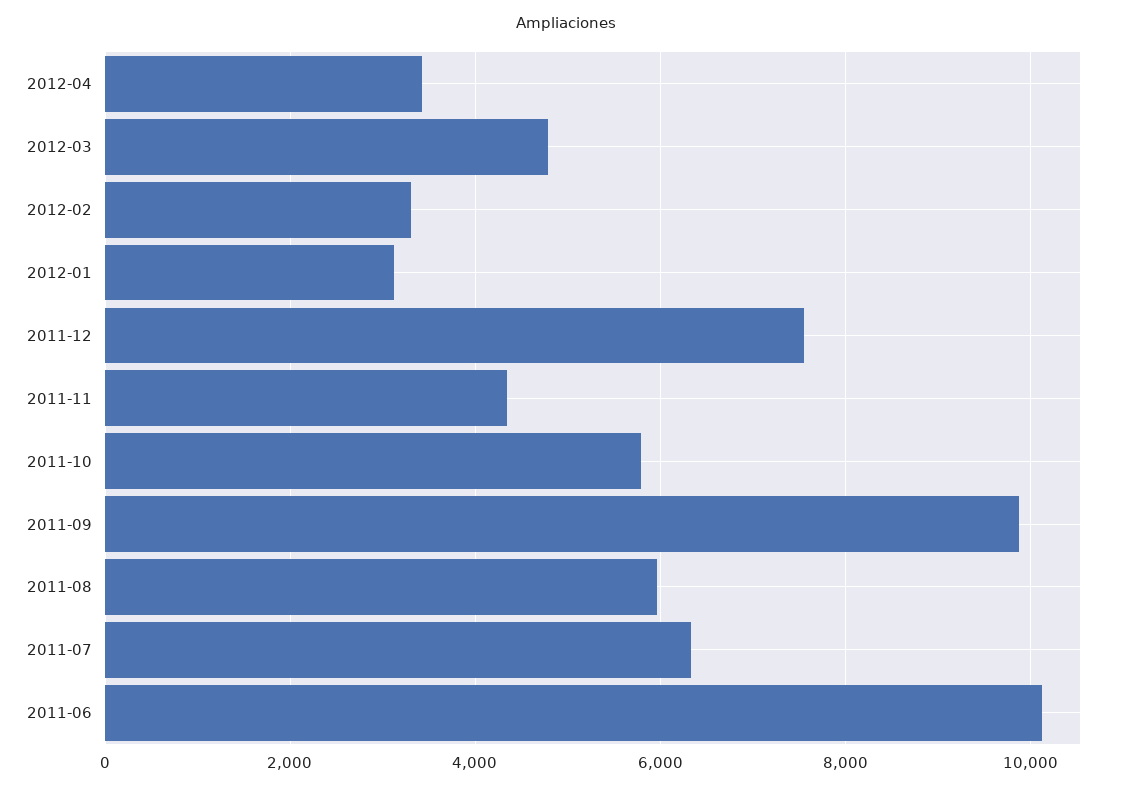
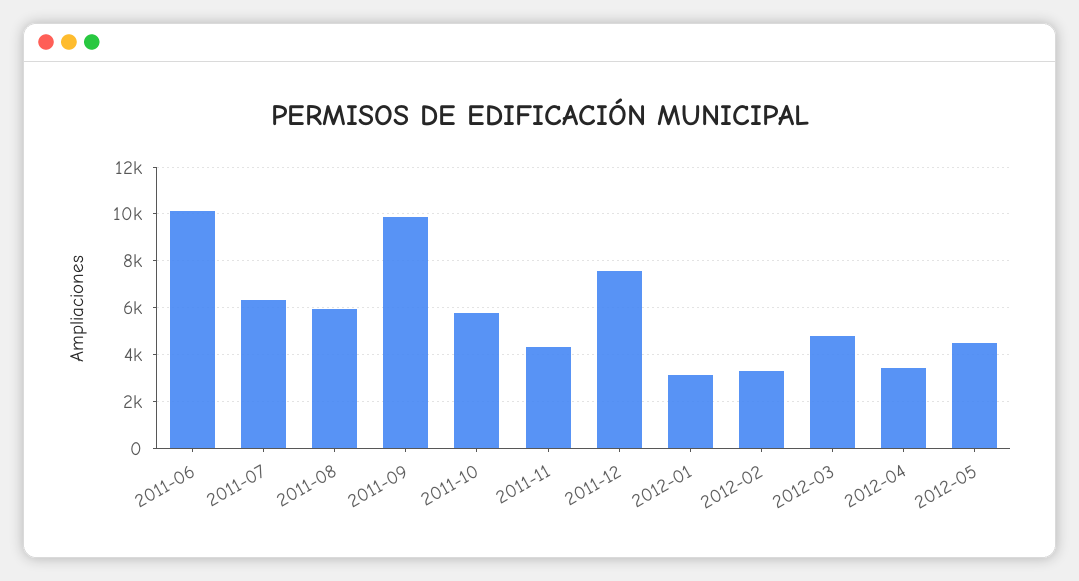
2012-05: none -> 4500

